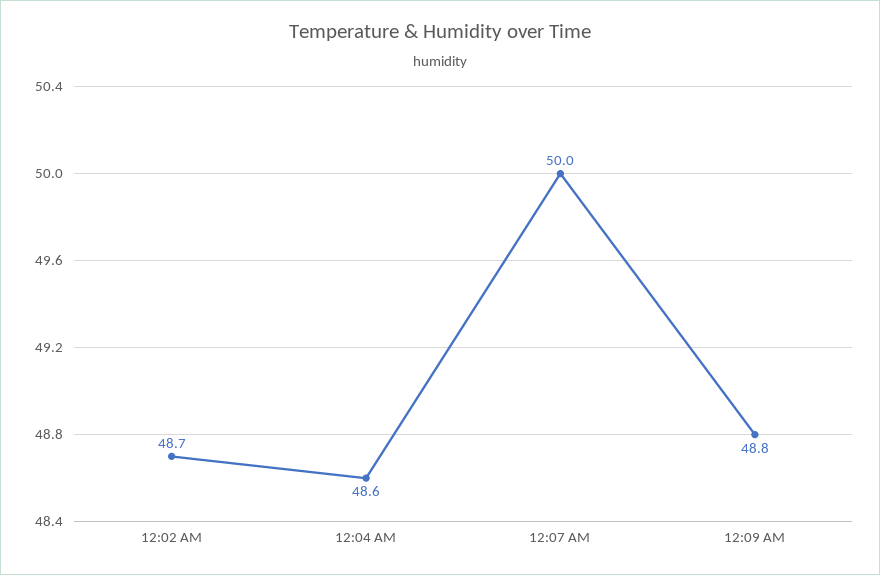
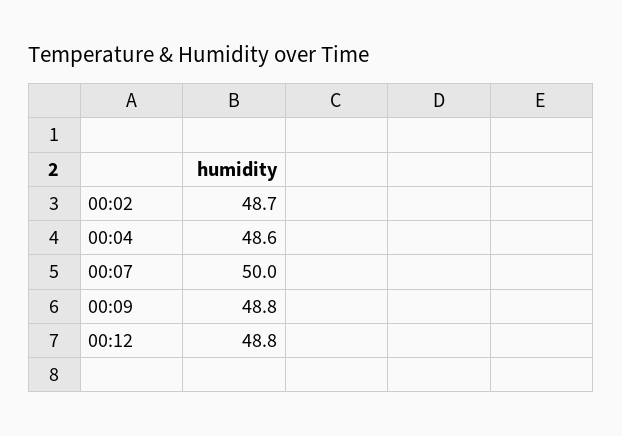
00:12: none -> 48.8

